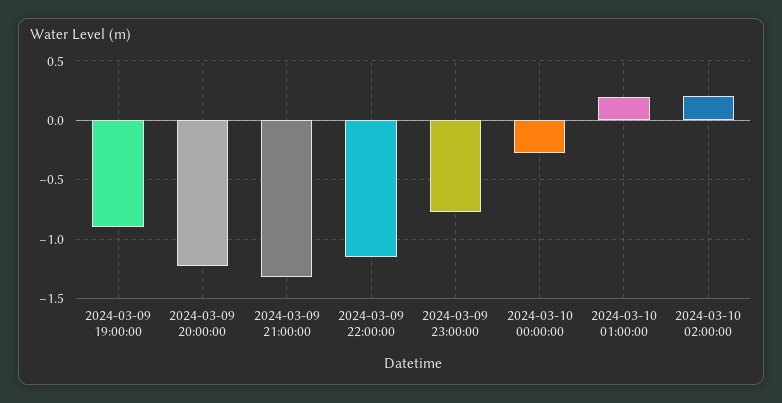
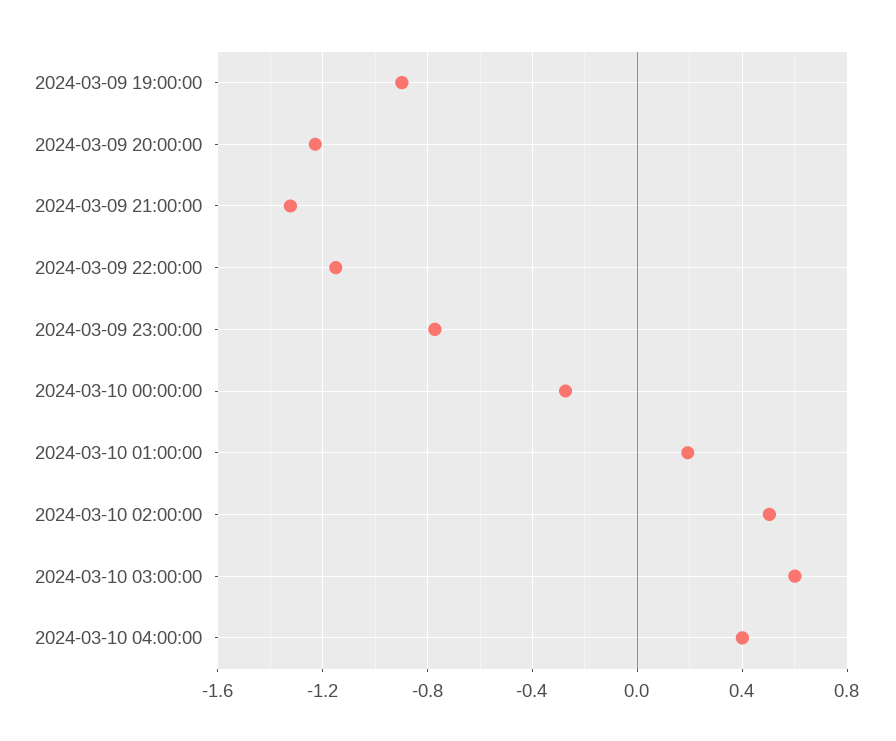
2024-03-10 02:00:00: 0.2 -> 0.5
2024-03-10 03:00:00: none -> 0.6
2024-03-10 04:00:00: none -> 0.4

